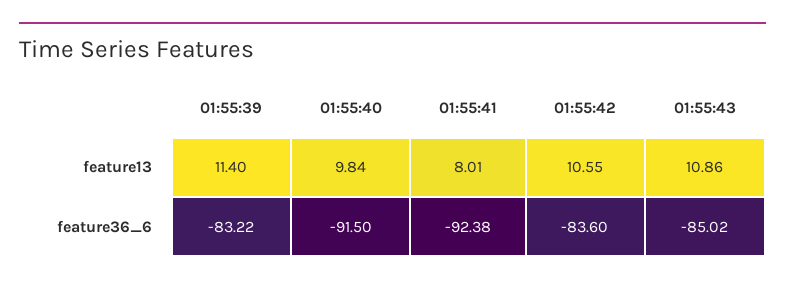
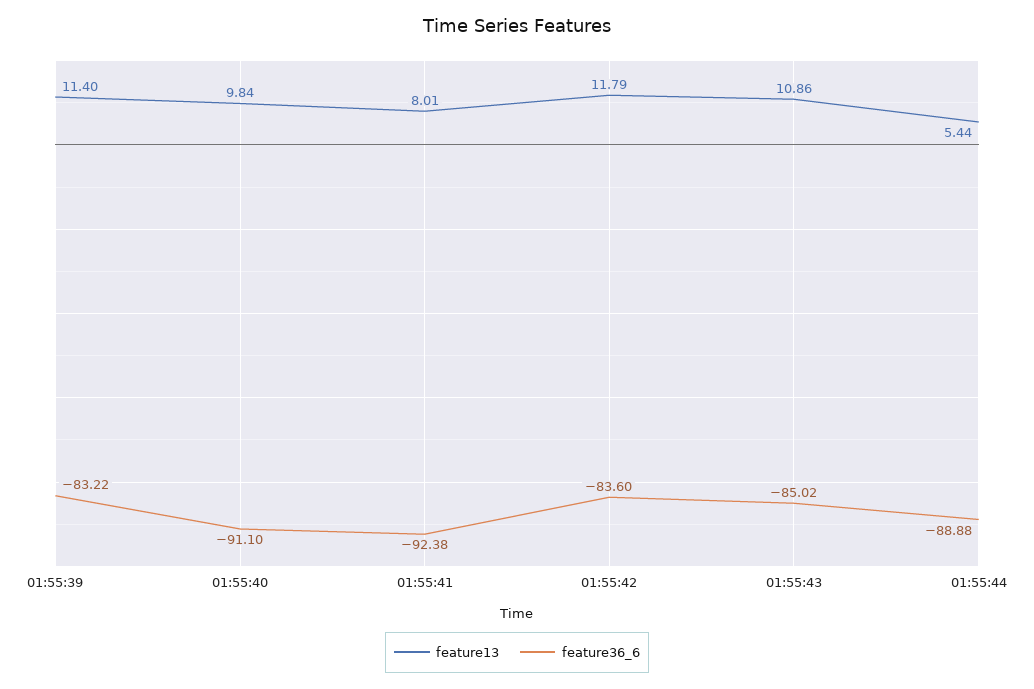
feature13, 01:55:42: 10.55 -> 11.79
feature36_6, 01:55:40: -91.5 -> -91.1
feature13, 01:55:44: none -> 5.44
feature36_6, 01:55:44: none -> -88.88

